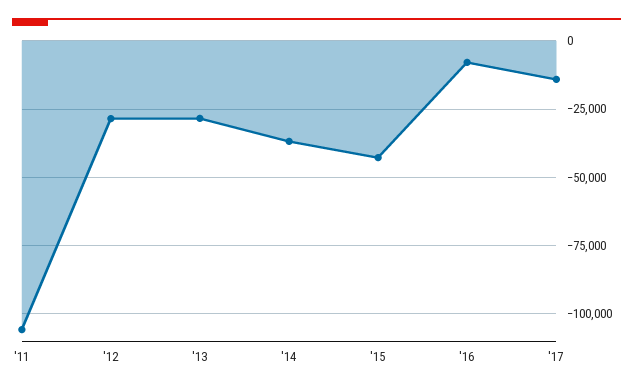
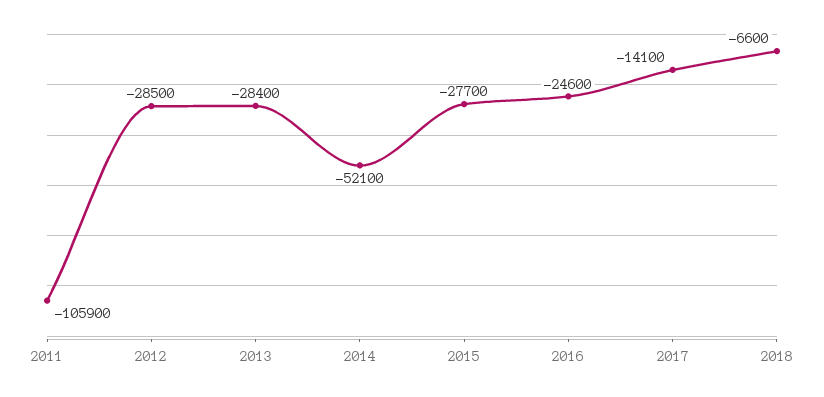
'14: -37500 -> -52100
'15: -42500 -> -27700
'16: -7500 -> -24600
2018: none -> -6600

